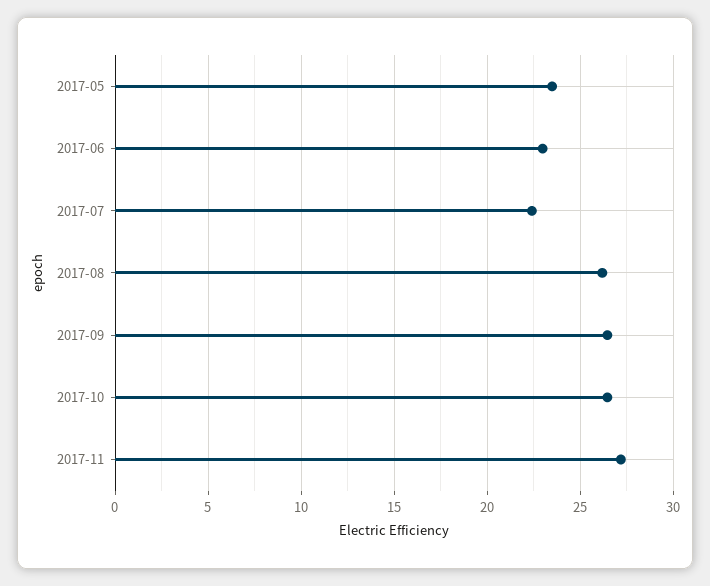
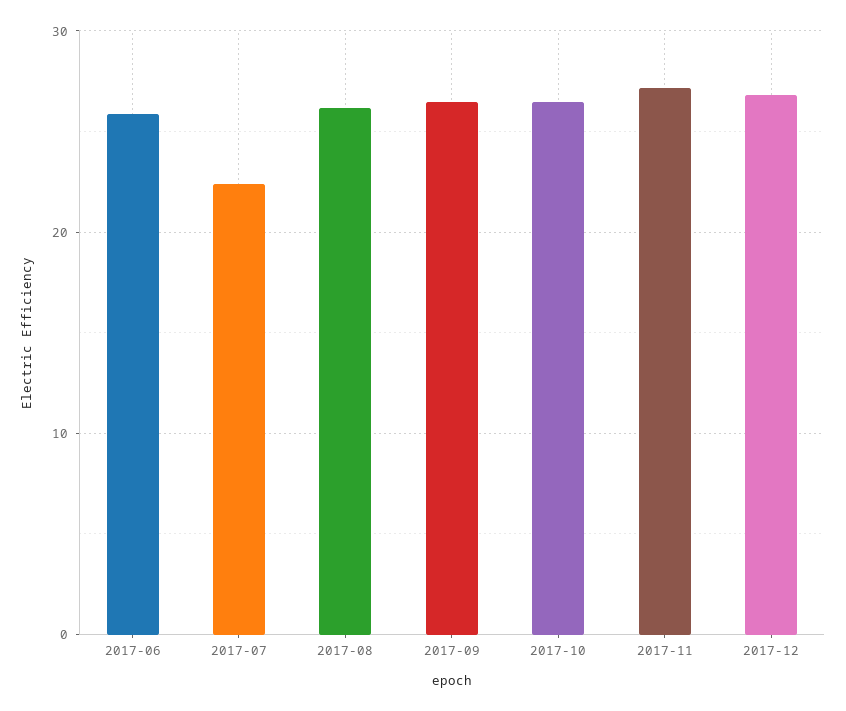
2017-05: 23.5 -> none
2017-06: 23 -> 26
2017-12: none -> 27

